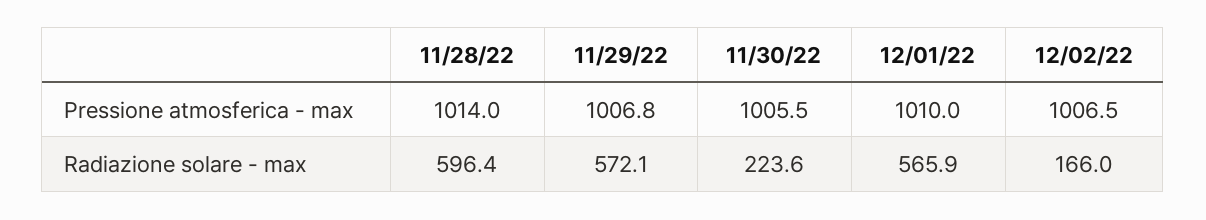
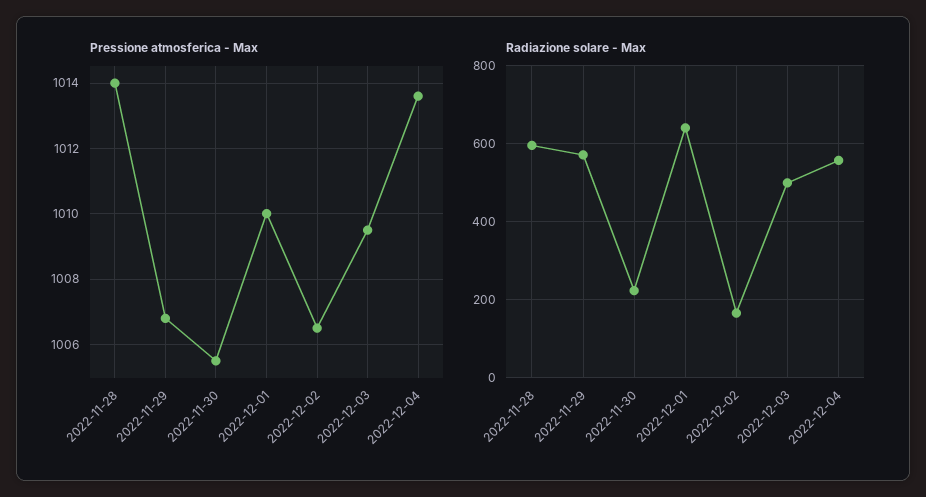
Radiazione solare - max, 12/01/22: 565.9 -> 640
Pressione atmosferica - max, 2022-12-03: none -> 1009.5
Pressione atmosferica - max, 2022-12-04: none -> 1013.5
Radiazione solare - max, 2022-12-03: none -> 500
Radiazione solare - max, 2022-12-04: none -> 560

